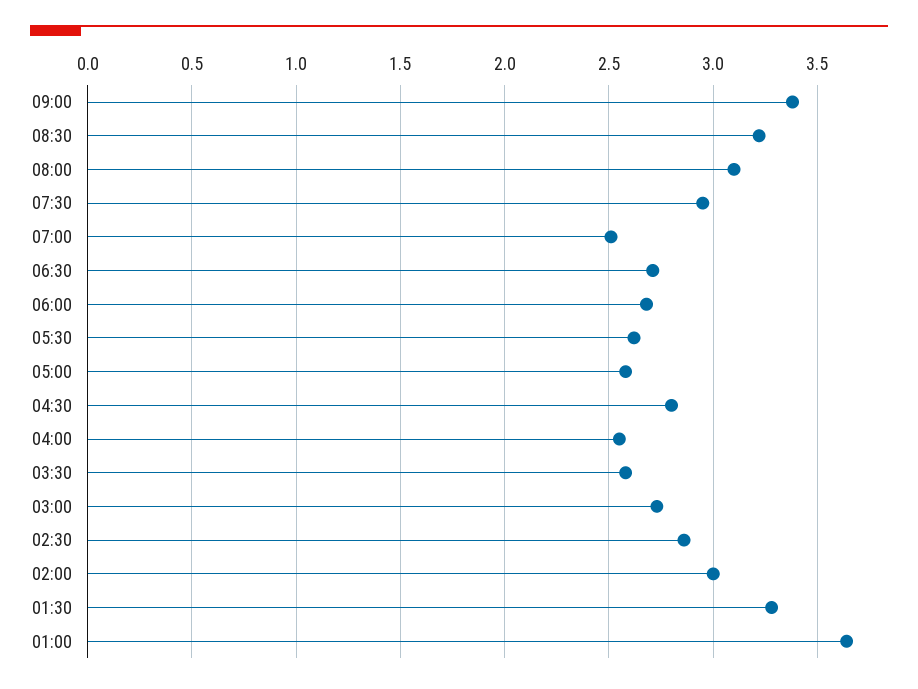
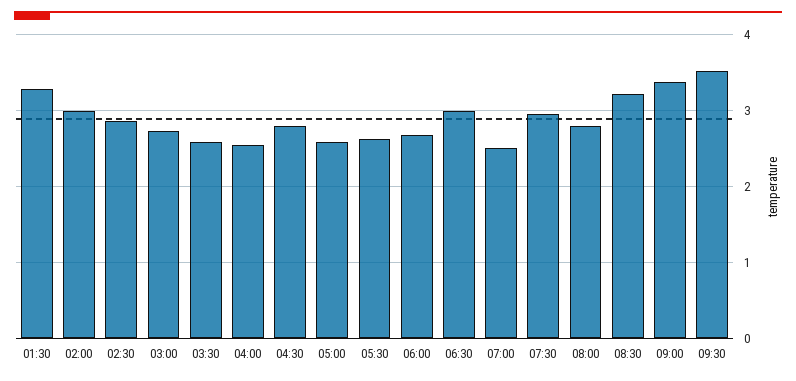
08:00: 3.1 -> 2.8
06:30: 2.7 -> 3
01:00: 3.65 -> none
09:30: none -> 3.5

